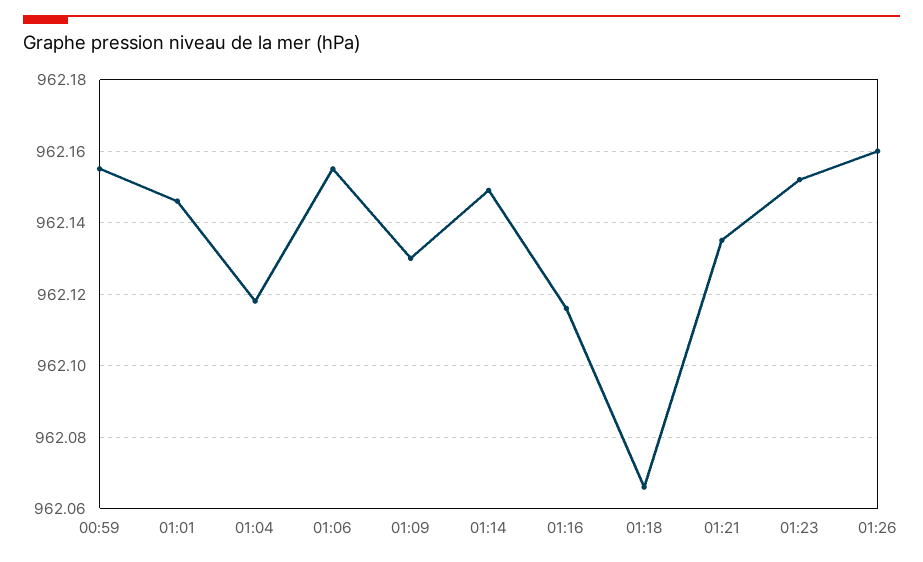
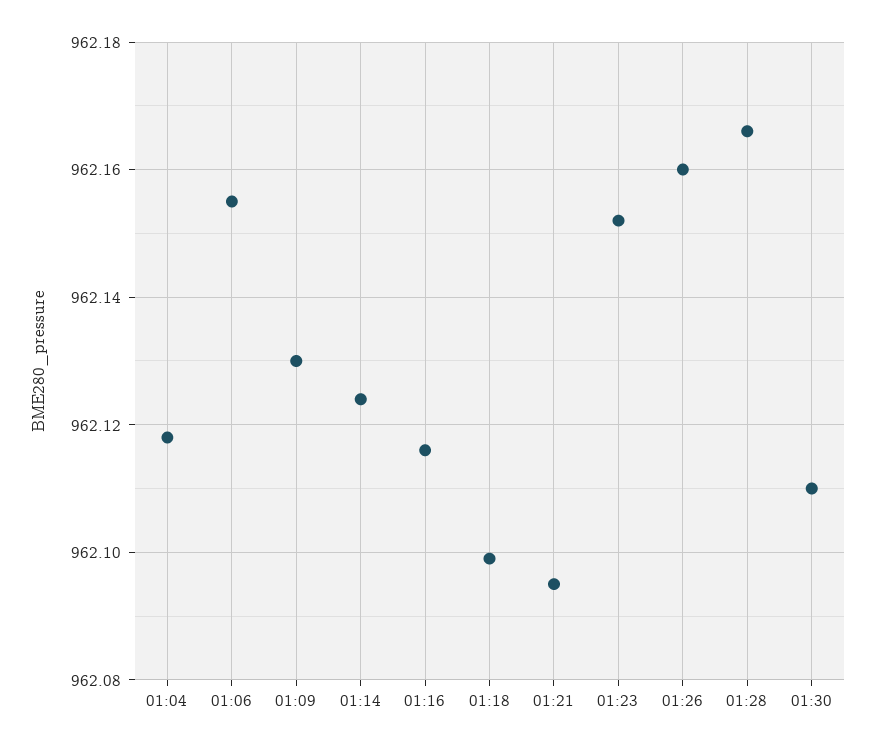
00:59: 962.155 -> none
01:01: 962.145 -> none
01:14: 962.15 -> 962.125
01:18: 962.065 -> 962.1
01:21: 962.135 -> 962.095
01:28: none -> 962.165
01:30: none -> 962.11

